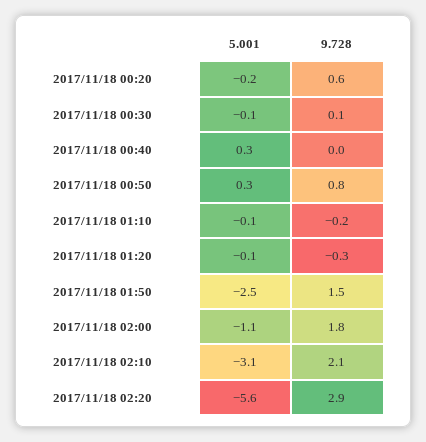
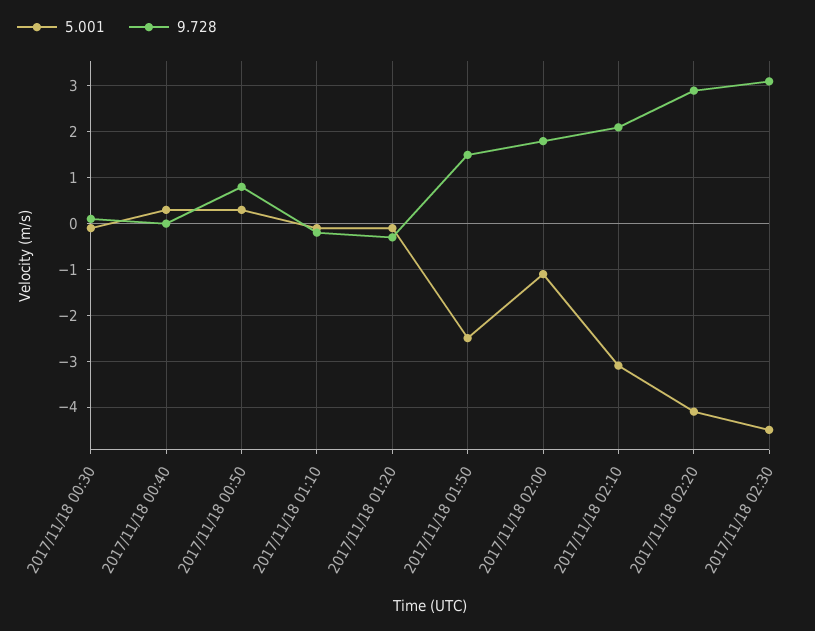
5.001, 2017/11/18 00:20: -0.2 -> none
9.728, 2017/11/18 00:20: 0.6 -> none
5.001, 2017/11/18 02:20: -5.6 -> -4
5.001, 2017/11/18 02:30: none -> -4.5
9.728, 2017/11/18 02:30: none -> 3

